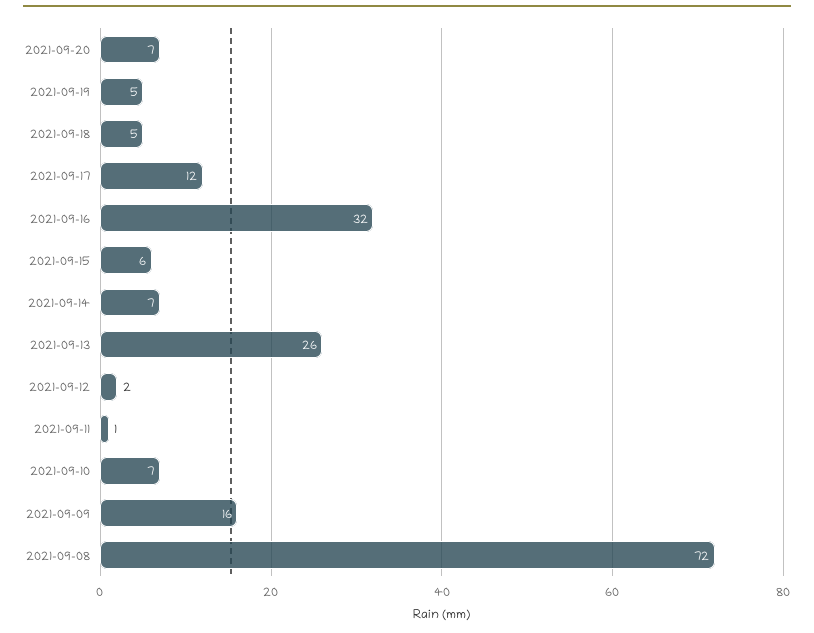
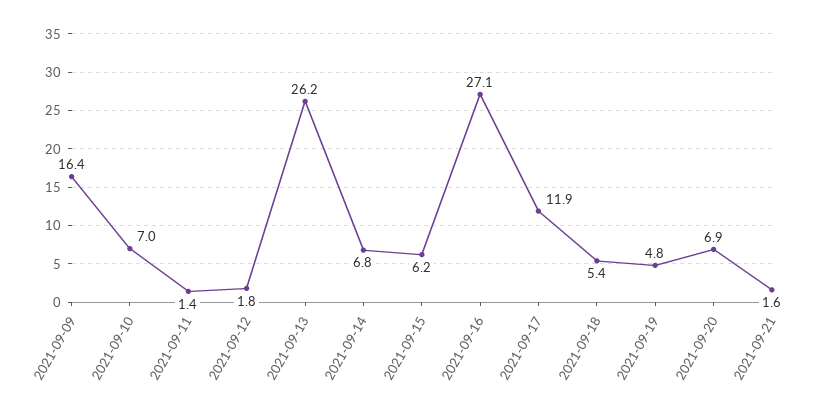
2021-09-16: 32 -> 27.1
2021-09-08: 72 -> none
2021-09-21: none -> 1.6

